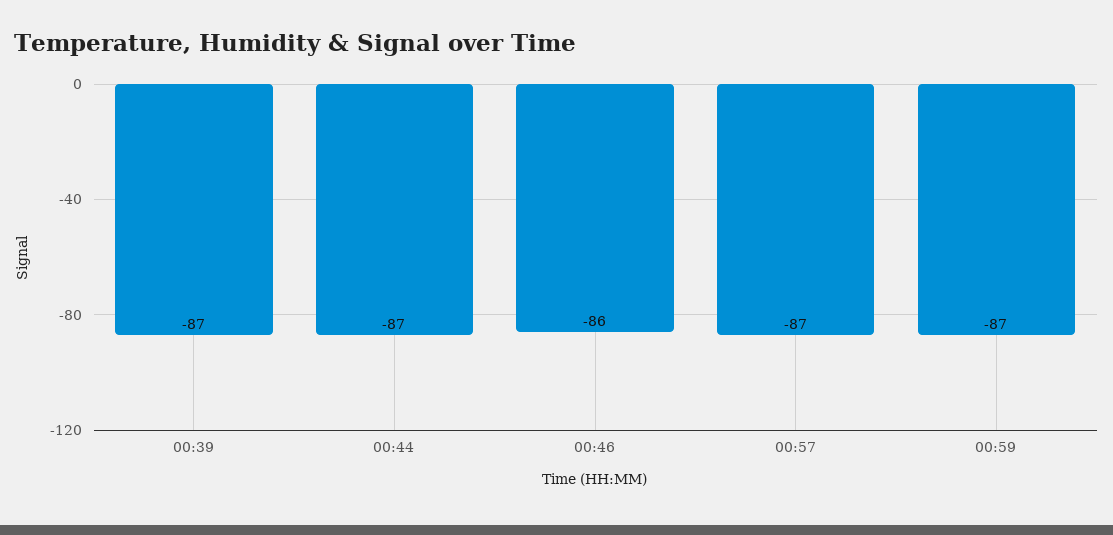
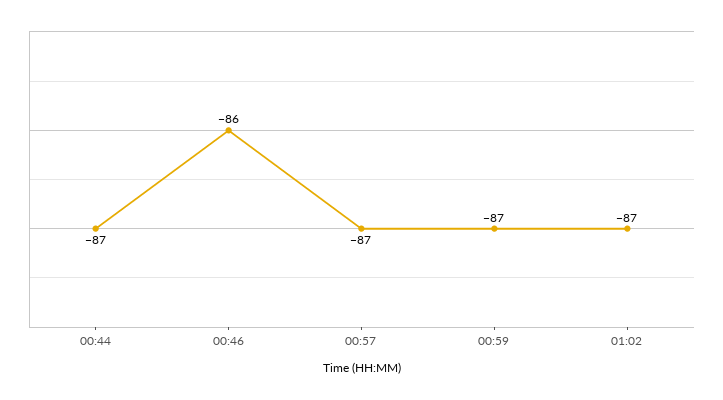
00:39: -87 -> none
01:02: none -> -87

